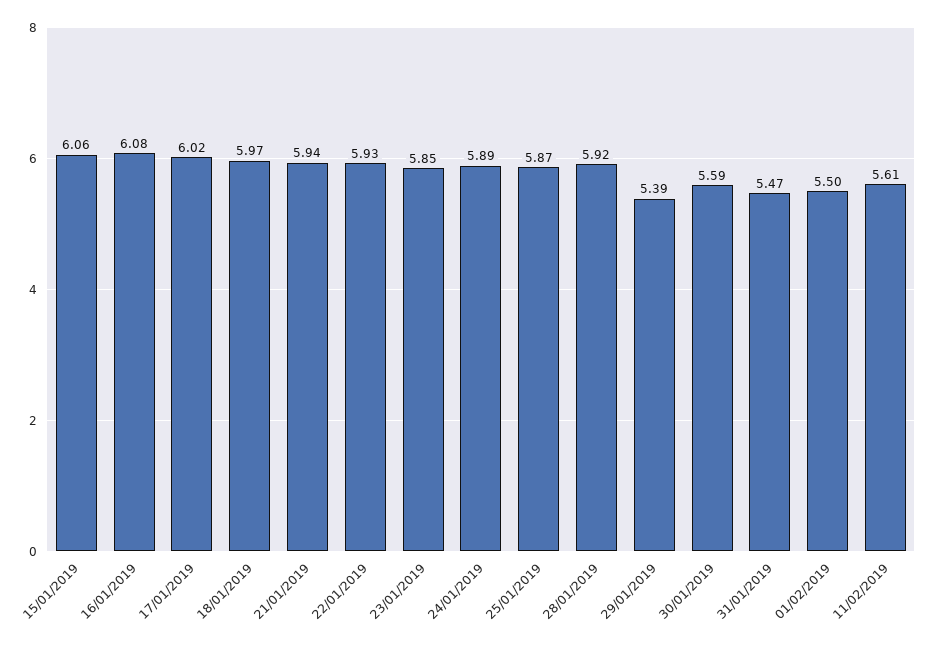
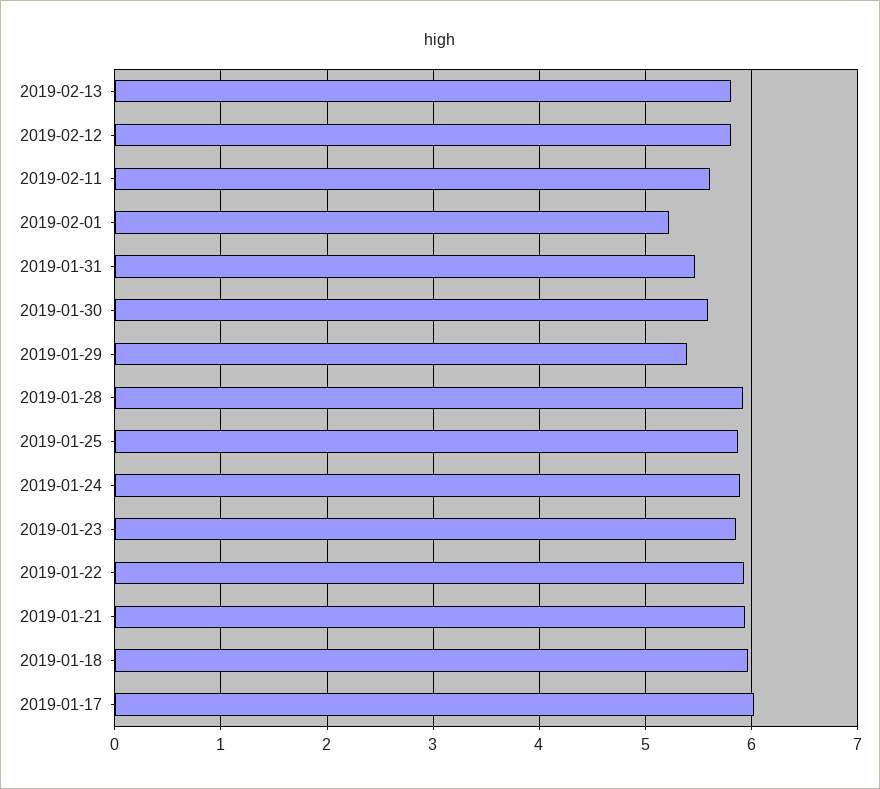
15/01/2019: 6.06 -> none
16/01/2019: 6.08 -> none
01/02/2019: 5.5 -> 5.2
2019-02-13: none -> 5.8
2019-02-12: none -> 5.8

